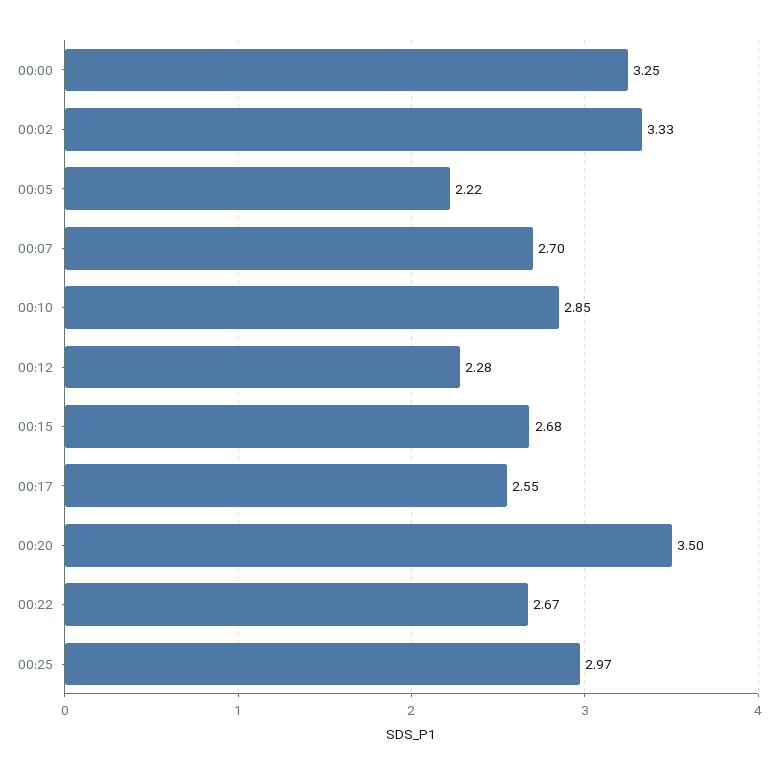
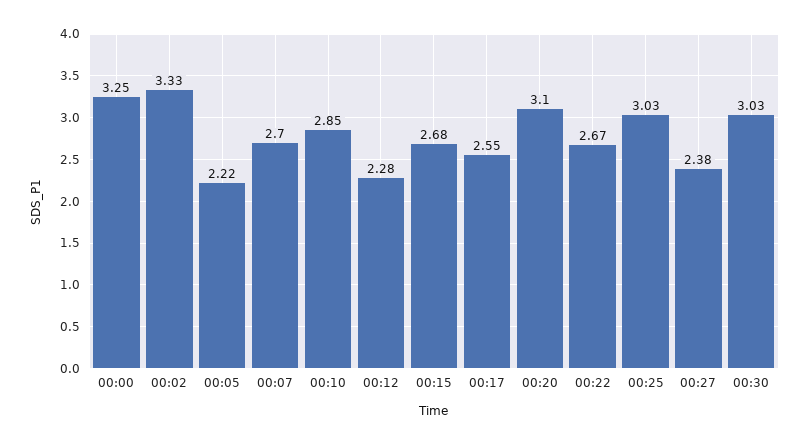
00:20: 3.5 -> 3.1
00:25: 2.97 -> 3.03
00:27: none -> 2.38
00:30: none -> 3.03

